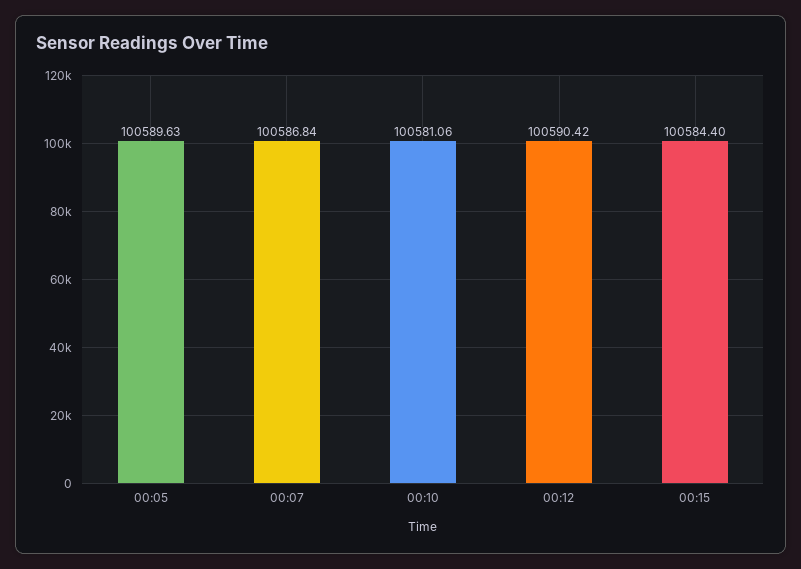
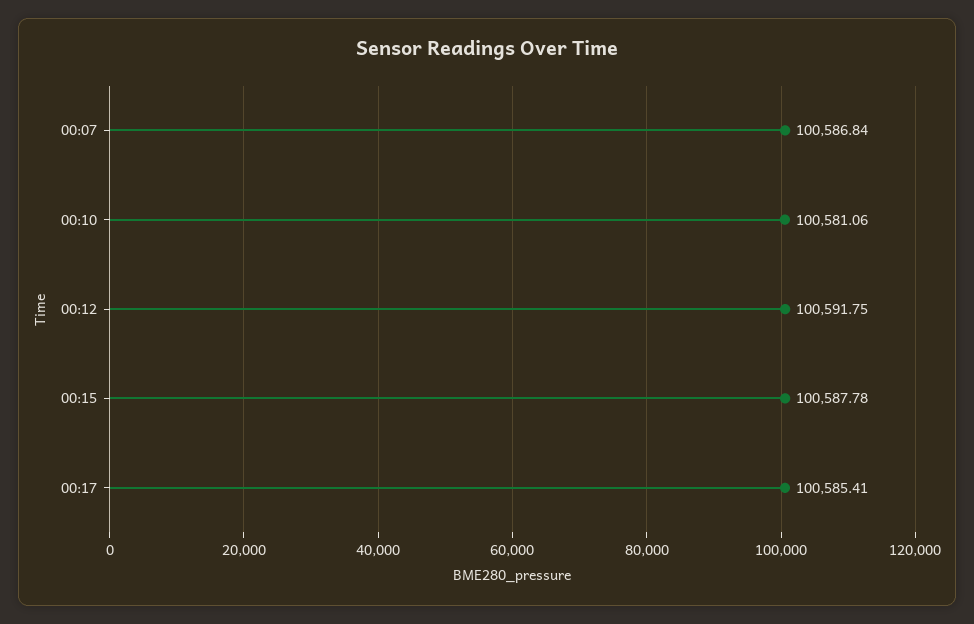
00:05: 100589.63 -> none
00:12: 100590.42 -> 100591.75
00:15: 100584.4 -> 100587.78
00:17: none -> 100585.41

